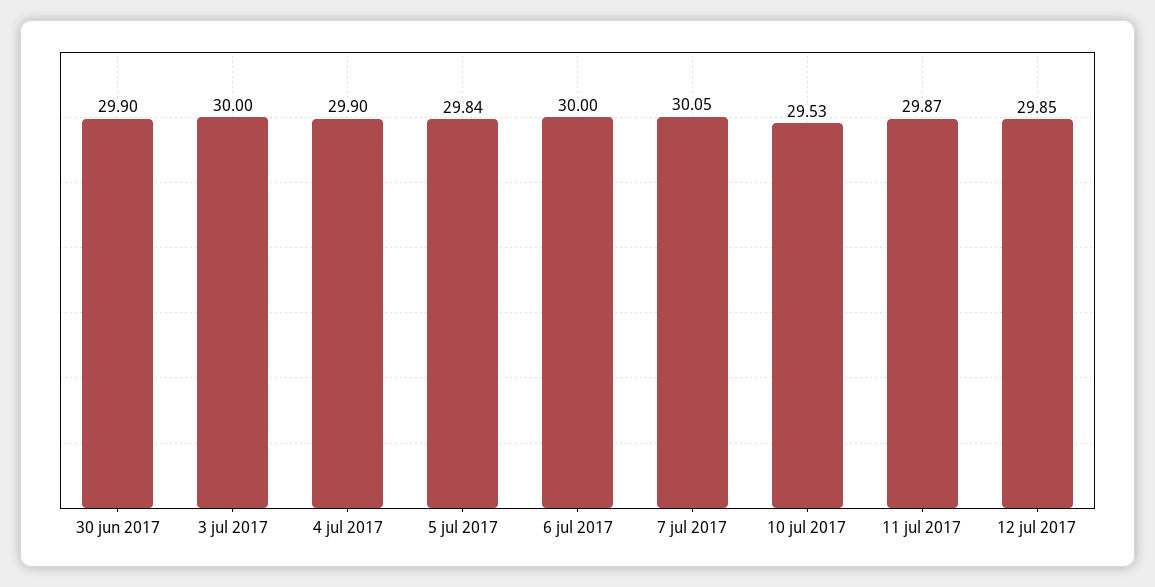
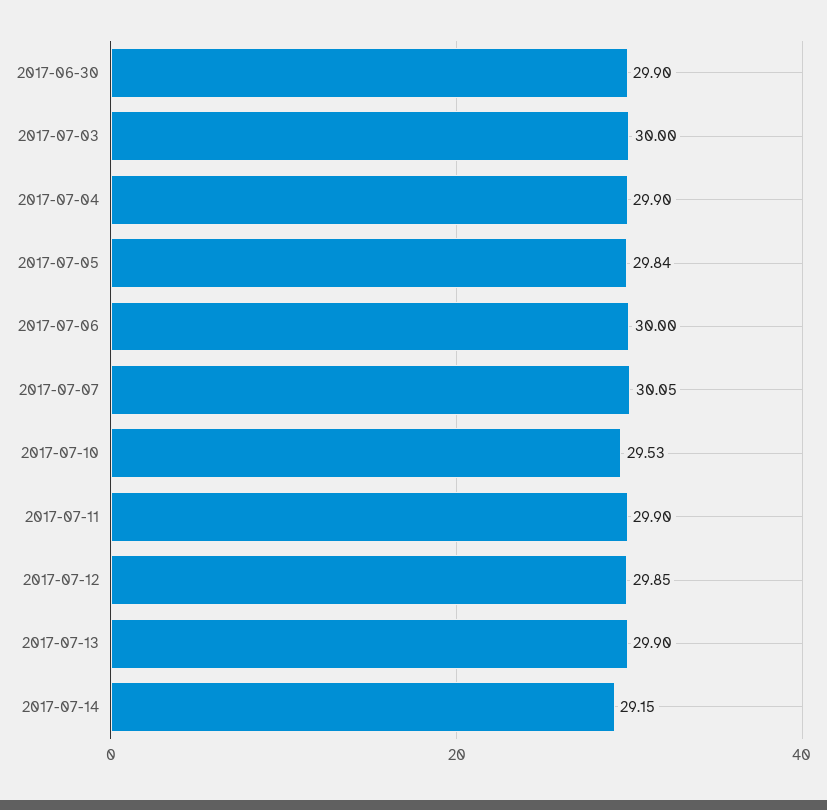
11 jul 2017: 29.87 -> 29.9
2017-07-13: none -> 29.9
2017-07-14: none -> 29.15

